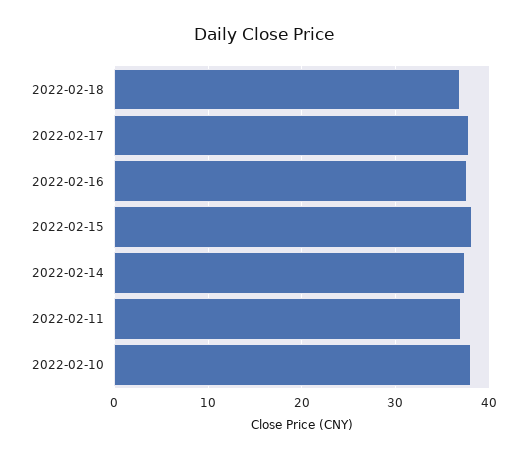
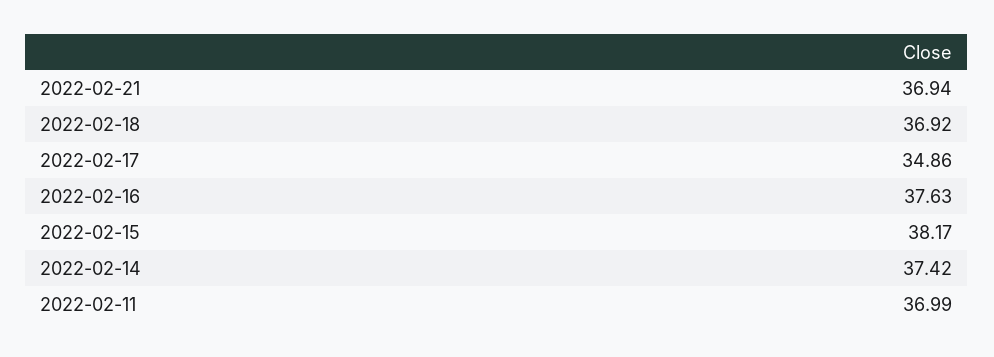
2022-02-17: 38 -> 34.86
2022-02-10: 38 -> none
2022-02-21: none -> 36.94

